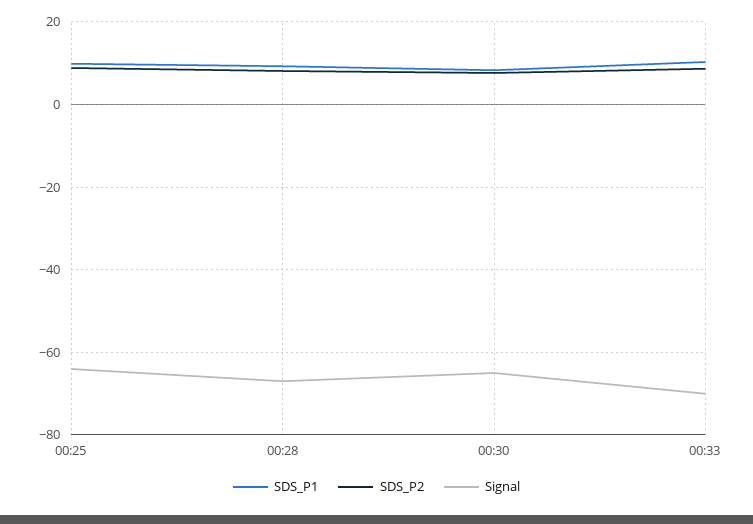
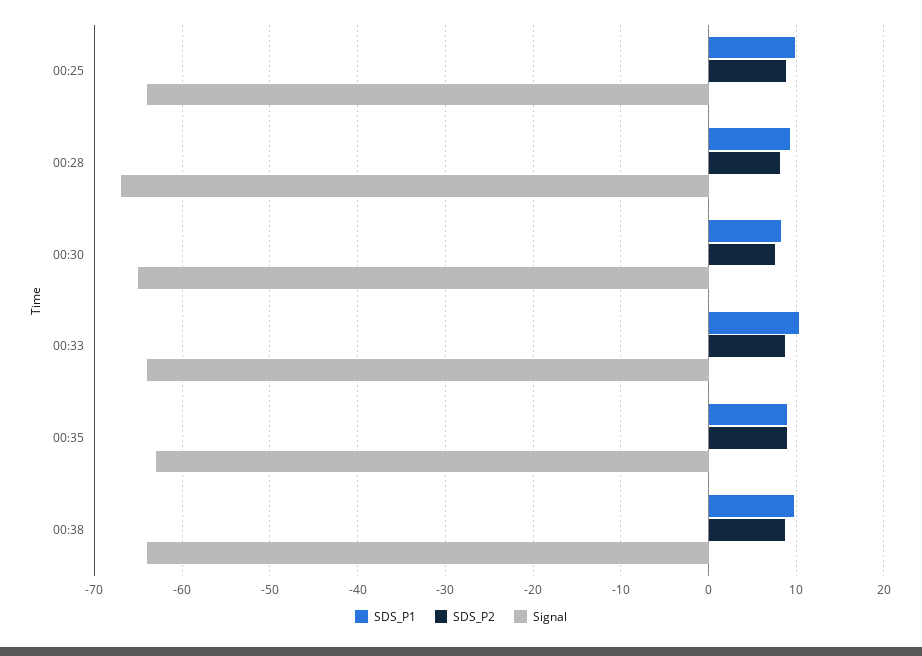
Signal, 00:33: -70 -> -64
SDS_P1, 00:35: none -> 9
SDS_P2, 00:35: none -> 9
Signal, 00:35: none -> -63
SDS_P1, 00:38: none -> 10
SDS_P2, 00:38: none -> 9
Signal, 00:38: none -> -64

